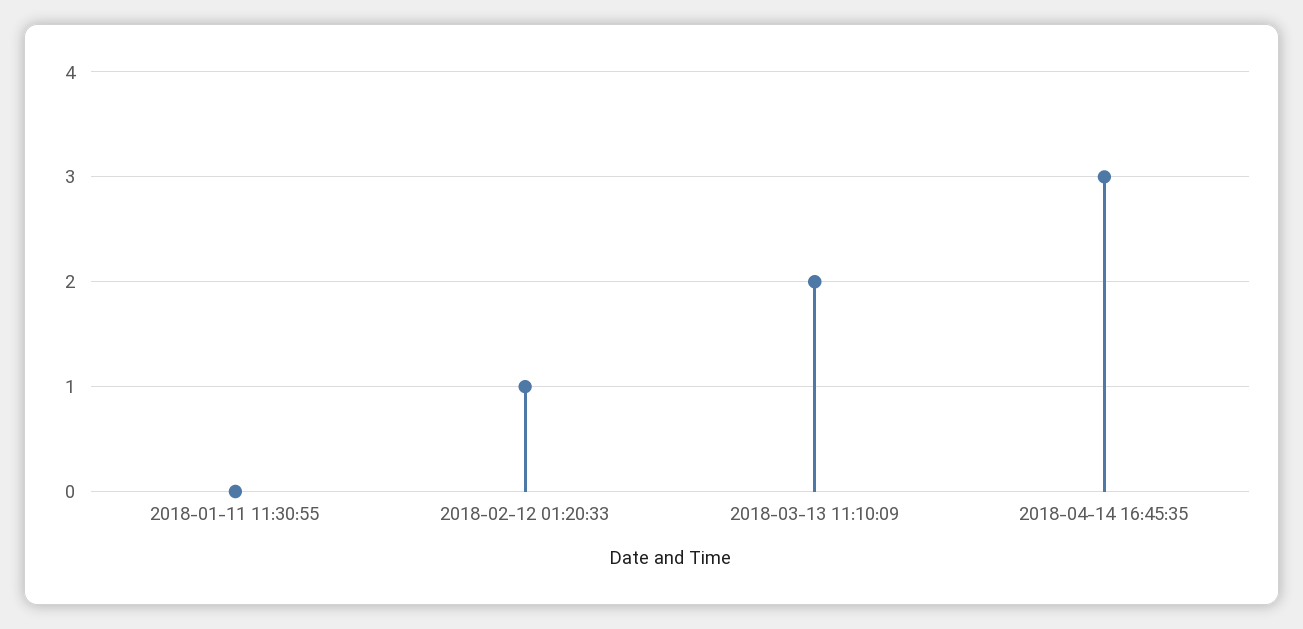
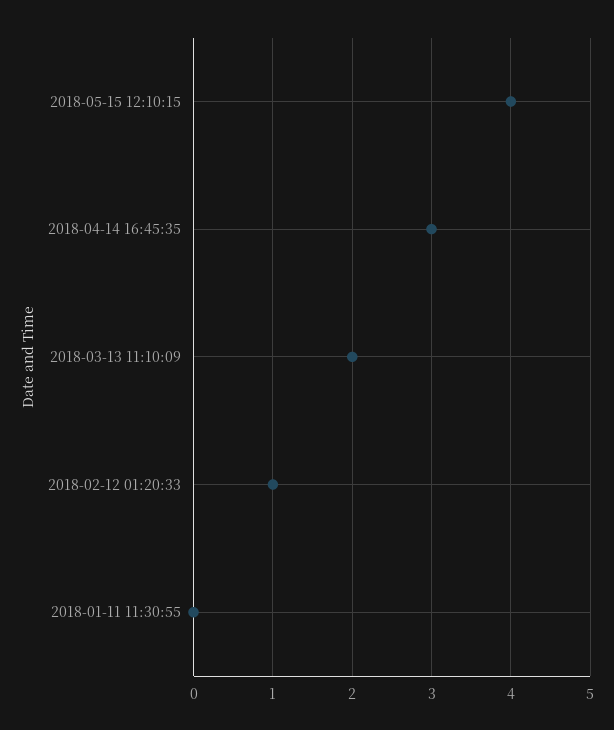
2018-05-15 12:10:15: none -> 4

